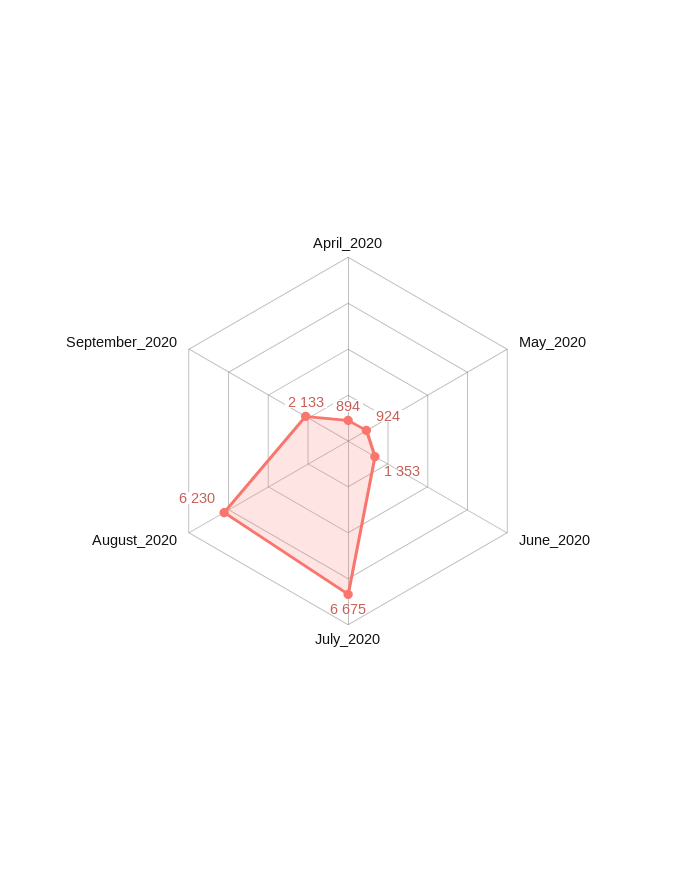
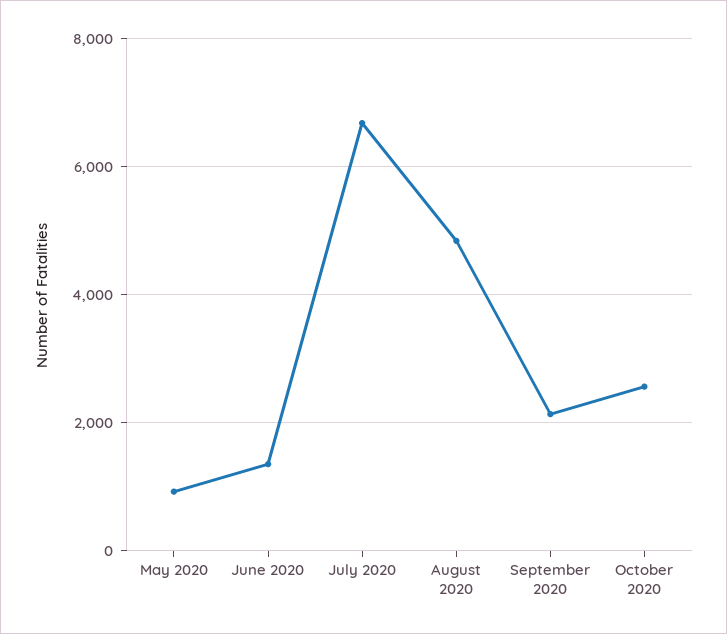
April_2020: 894 -> none
August_2020: 6230 -> 4800
October 2020: none -> 2600

